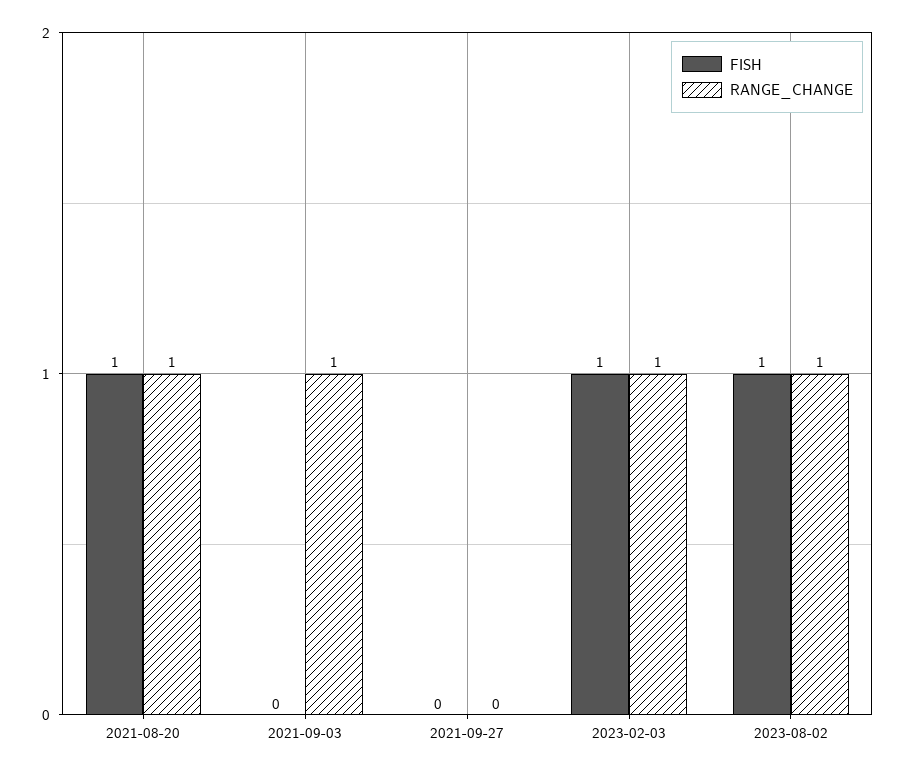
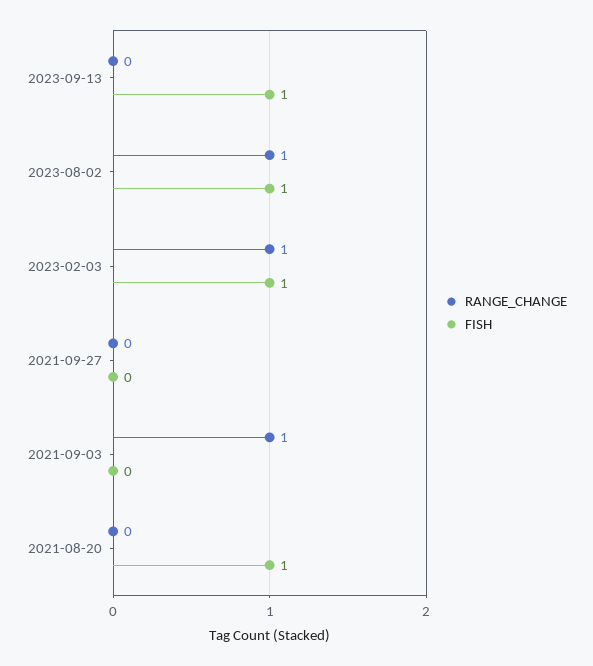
RANGE_CHANGE, 2021-08-20: 1 -> 0
RANGE_CHANGE, 2023-09-13: none -> 0
FISH, 2023-09-13: none -> 1

